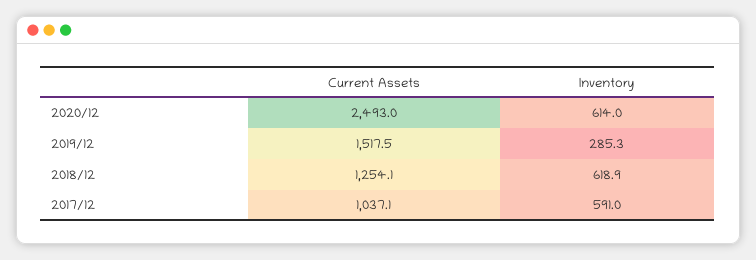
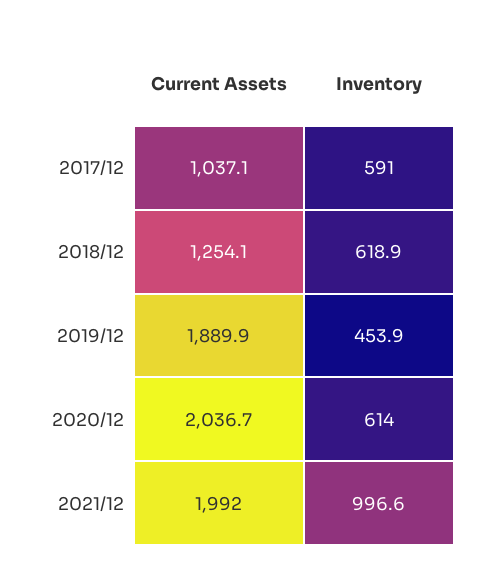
Current Assets, 2020/12: 2493 -> 2036.7
Current Assets, 2019/12: 1517.5 -> 1889.9
Inventory, 2019/12: 285.3 -> 453.9
Current Assets, 2021/12: none -> 1992
Inventory, 2021/12: none -> 996.6

